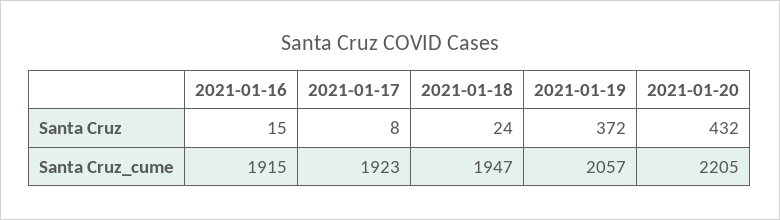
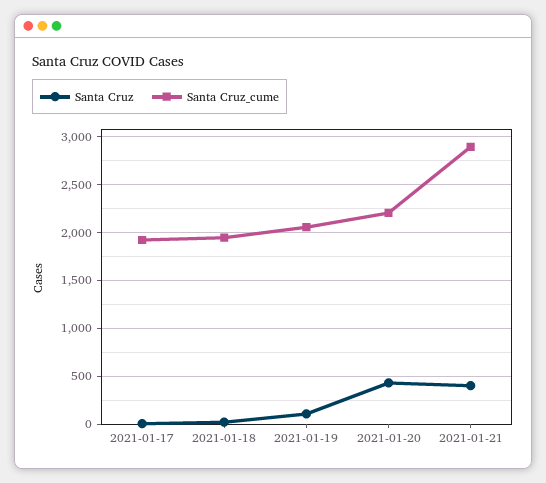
Santa Cruz, 2021-01-16: 15 -> none
Santa Cruz, 2021-01-19: 372 -> 100
Santa Cruz_cume, 2021-01-16: 1915 -> none
Santa Cruz, 2021-01-21: none -> 400
Santa Cruz_cume, 2021-01-21: none -> 2900

